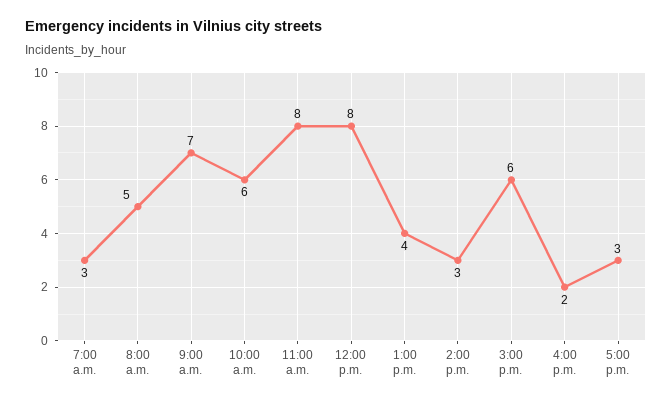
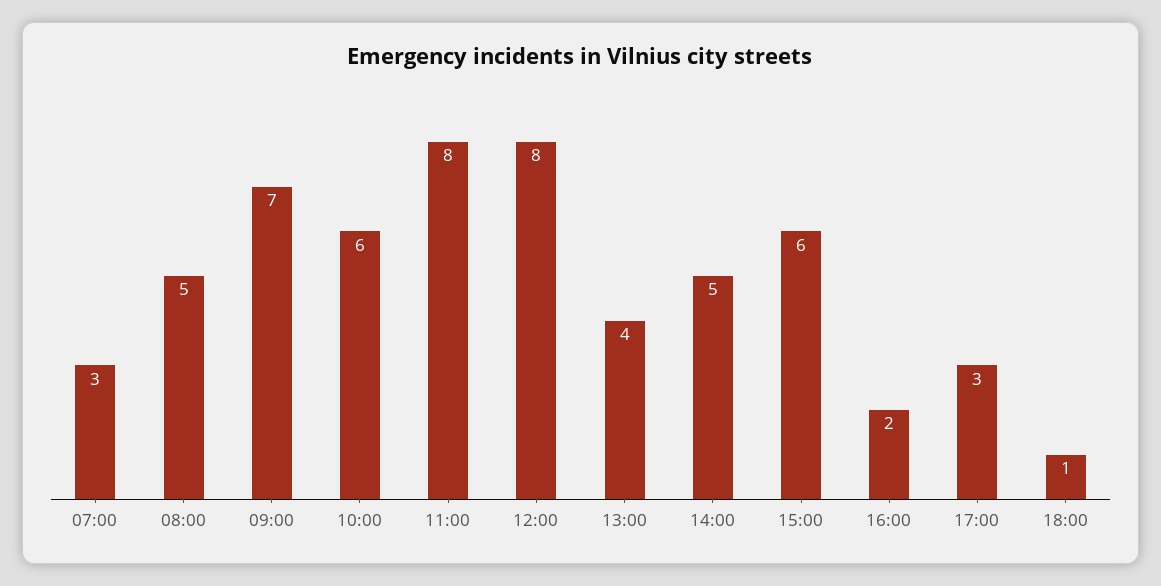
2:00 p.m.: 3 -> 5
18:00: none -> 1

